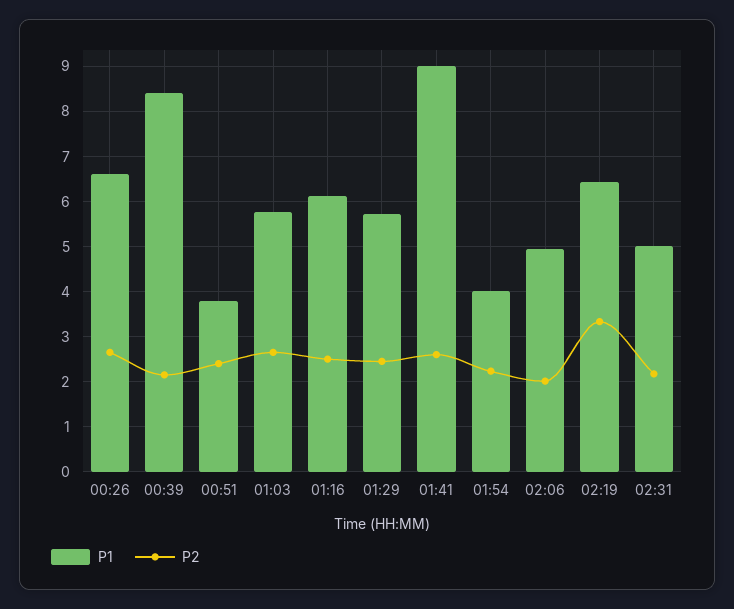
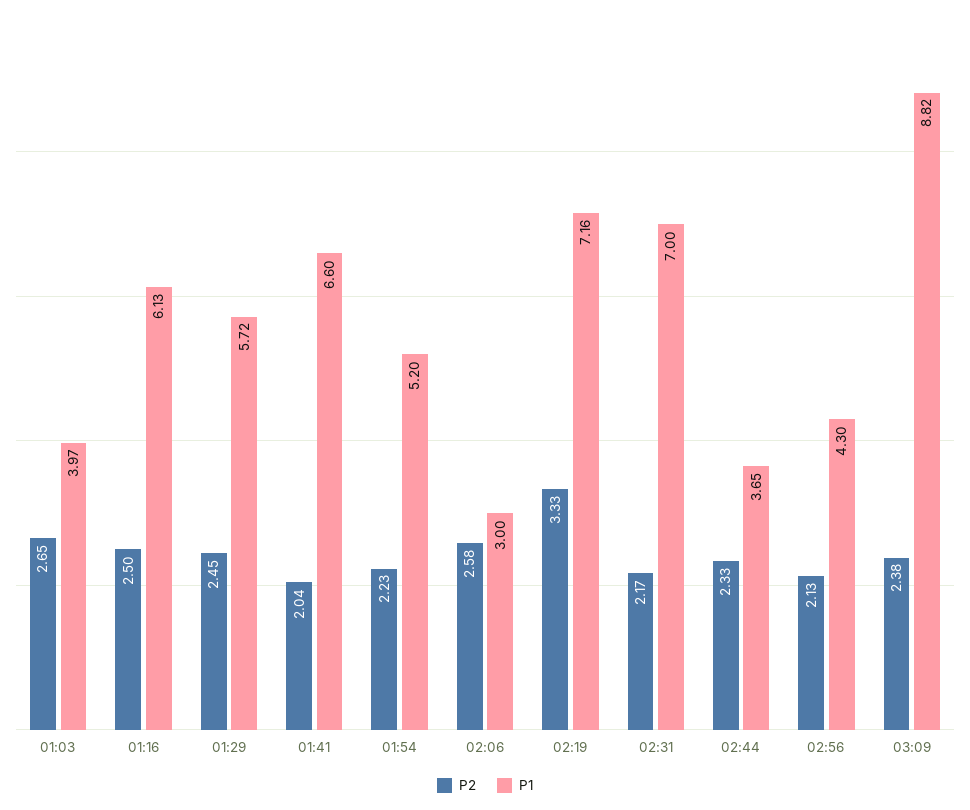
P1, 00:26: 6.6 -> none
P2, 00:26: 2.6 -> none
P1, 00:39: 8.4 -> none
P2, 00:39: 2.2 -> none
P1, 00:51: 3.8 -> none
P2, 00:51: 2.4 -> none
P1, 01:03: 5.8 -> 3.97
P1, 01:41: 9 -> 6.6
P2, 01:41: 2.6 -> 2.04
P1, 01:54: 4 -> 5.2
P1, 02:06: 5 -> 3
P2, 02:06: 2 -> 2.58
P1, 02:19: 6.4 -> 7.16
P1, 02:31: 5 -> 7
P2, 02:44: none -> 2.33
P1, 02:44: none -> 3.65
P2, 02:56: none -> 2.13
P1, 02:56: none -> 4.3
P2, 03:09: none -> 2.38
P1, 03:09: none -> 8.82

